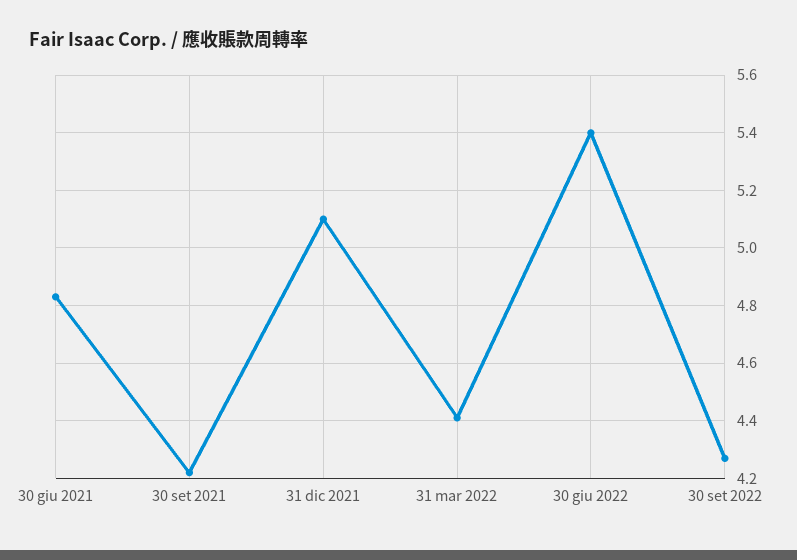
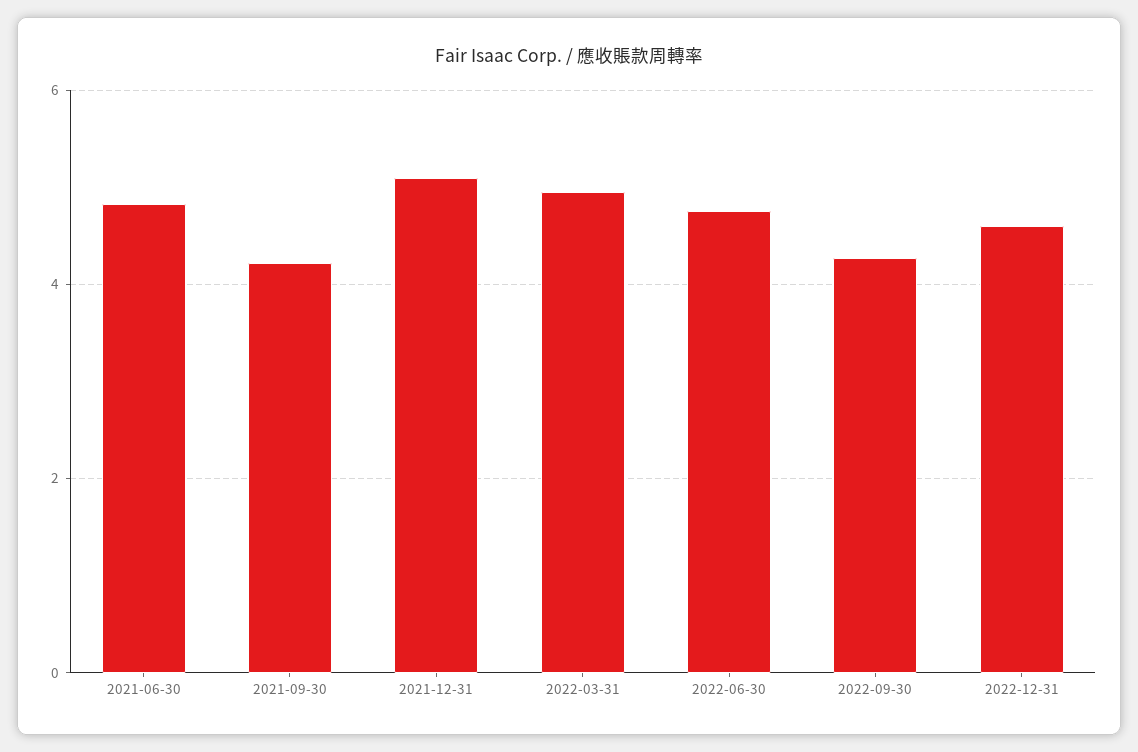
31 mar 2022: 4.4 -> 5
30 giu 2022: 5.4 -> 4.8
2022-12-31: none -> 4.6

